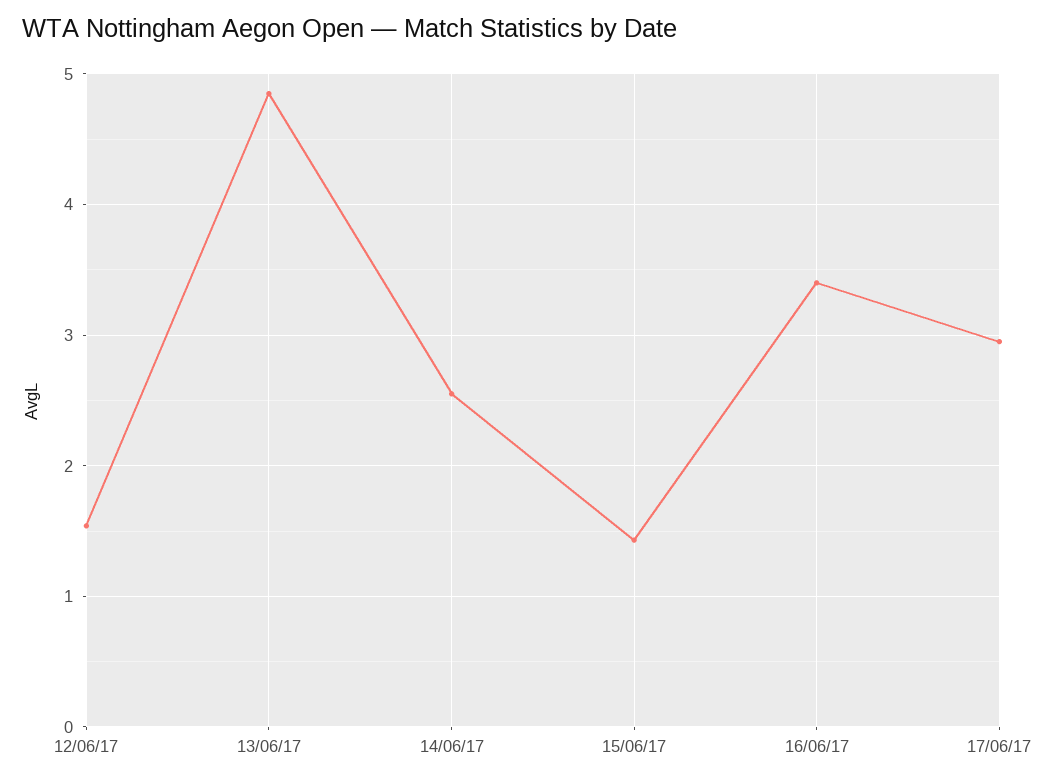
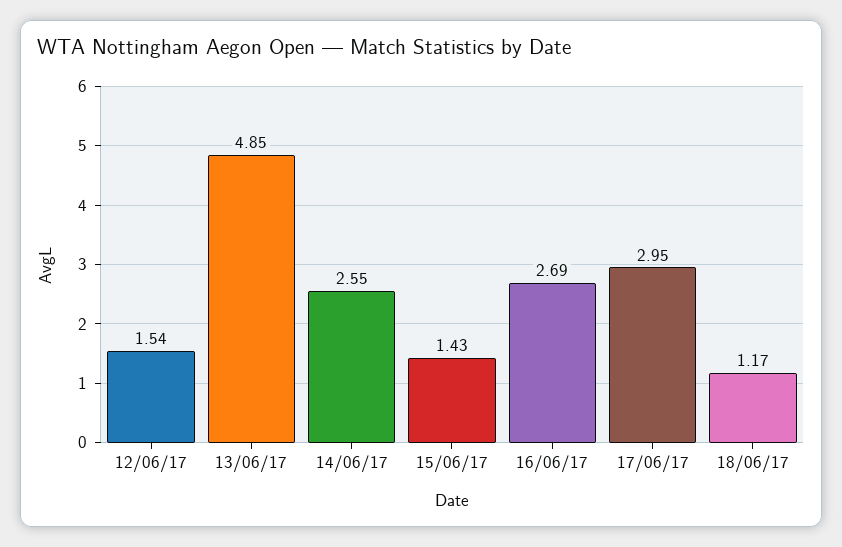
16/06/17: 3.4 -> 2.69
18/06/17: none -> 1.17

